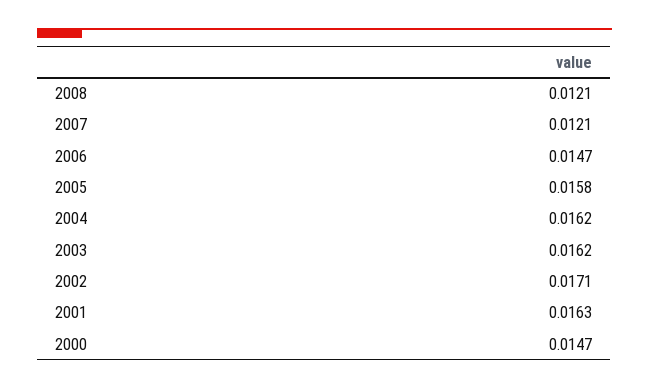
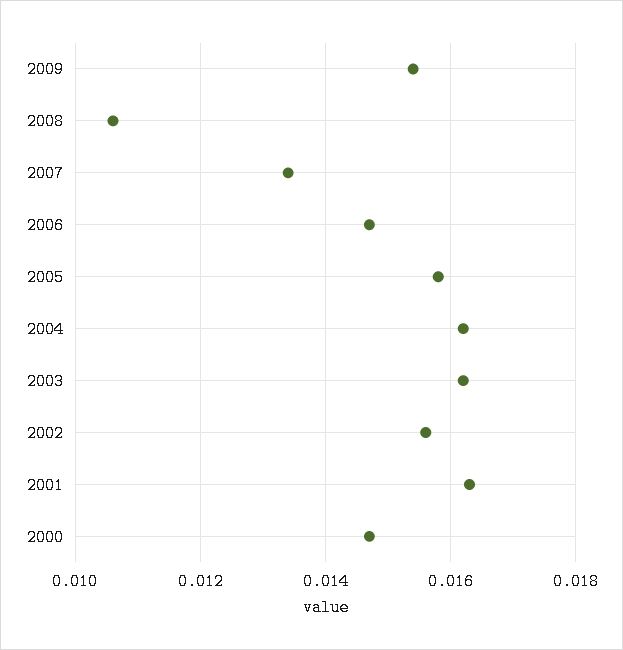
2008: 0.0121 -> 0.0105
2007: 0.0121 -> 0.0135
2002: 0.0171 -> 0.0155
2009: none -> 0.0155

